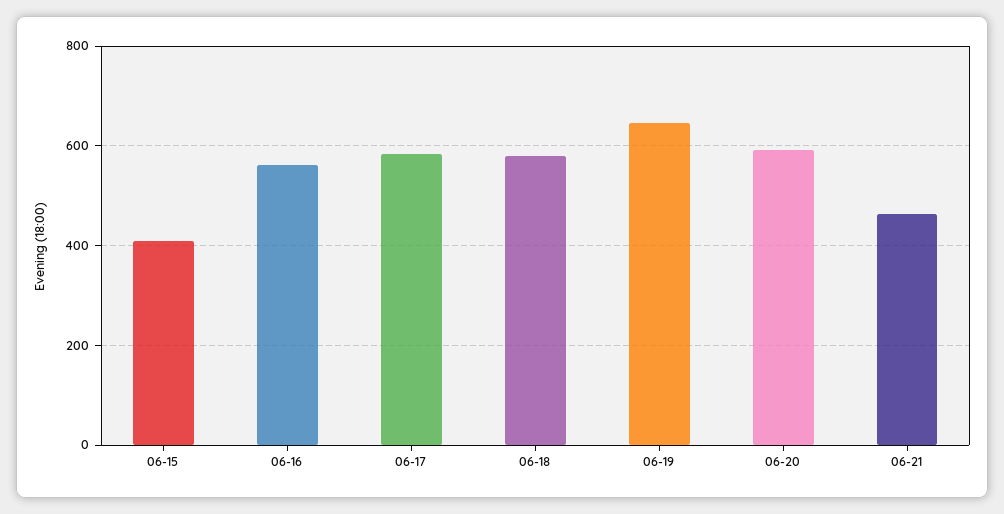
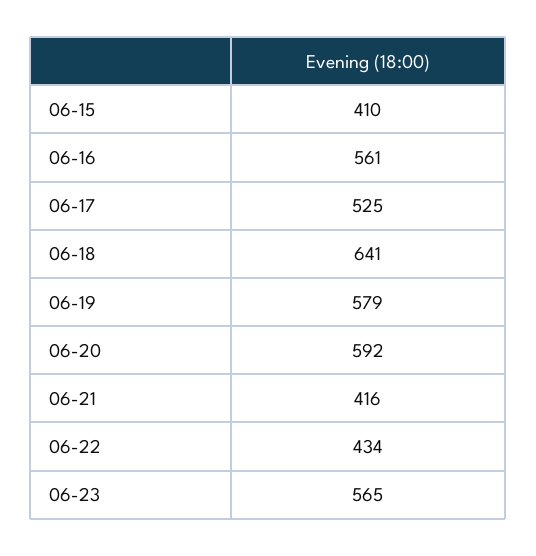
06-17: 580 -> 525
06-18: 580 -> 641
06-19: 640 -> 579
06-21: 460 -> 416
06-22: none -> 434
06-23: none -> 565

